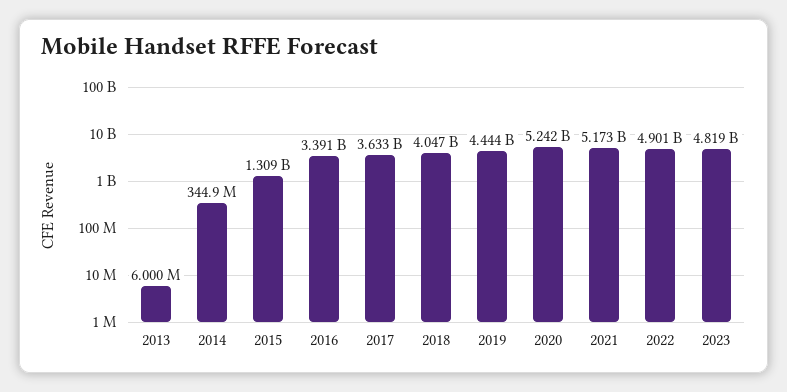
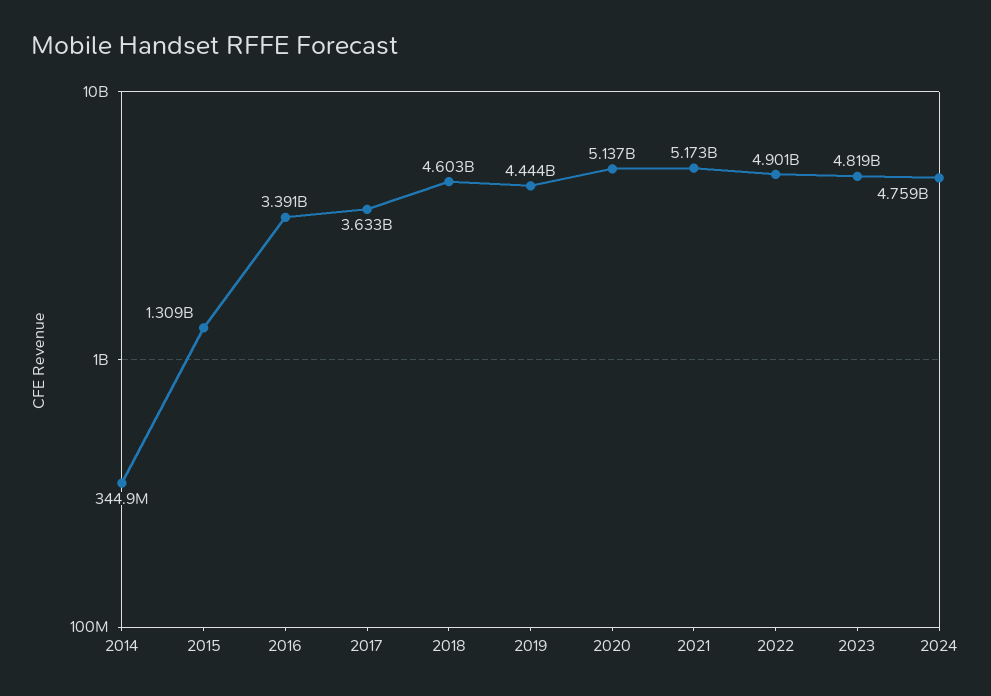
2013: 6000000 -> none
2018: 4047000000 -> 4603000000
2020: 5242000000 -> 5137000000
2024: none -> 4759000000

